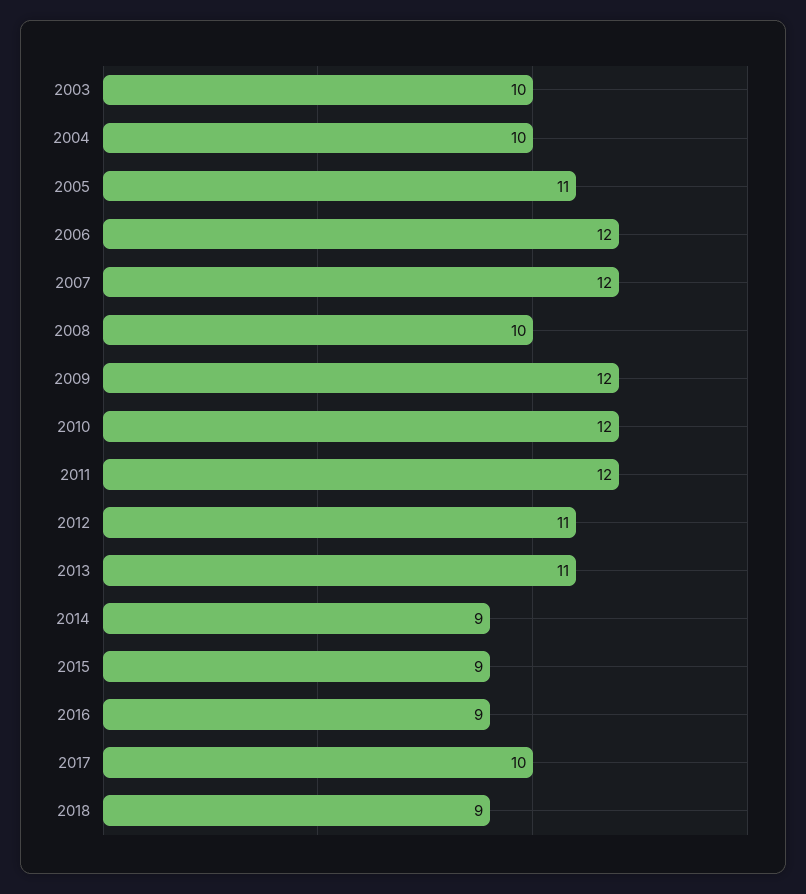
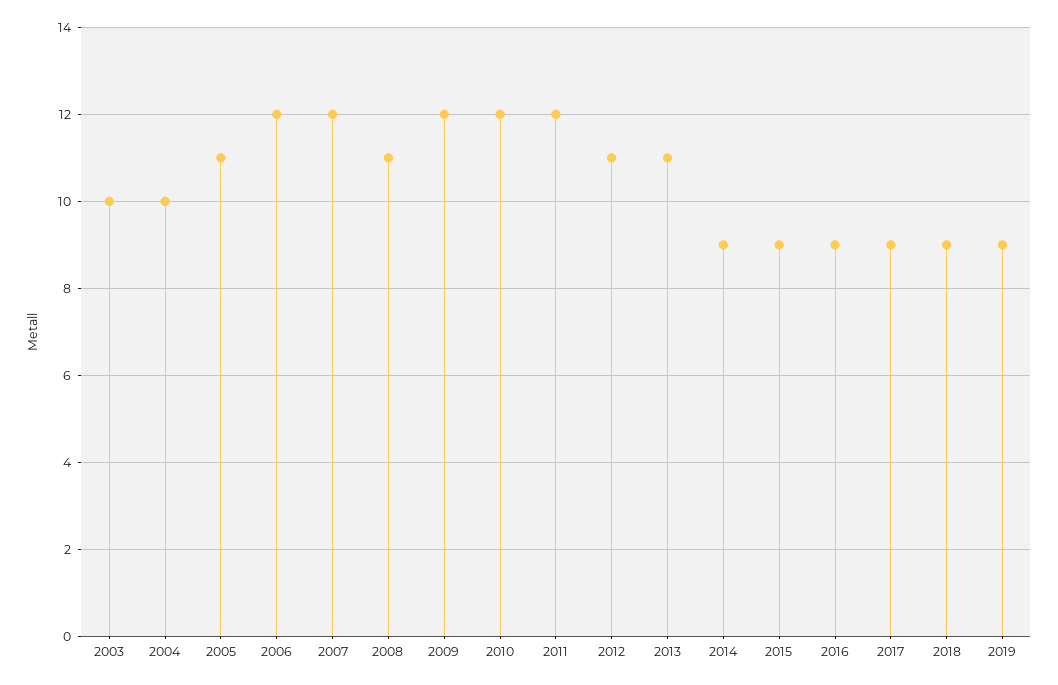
2008: 10 -> 11
2017: 10 -> 9
2019: none -> 9

